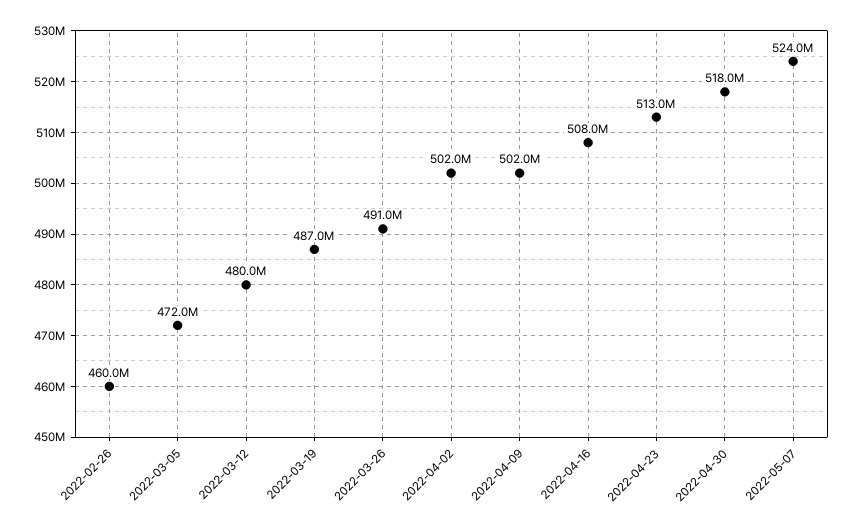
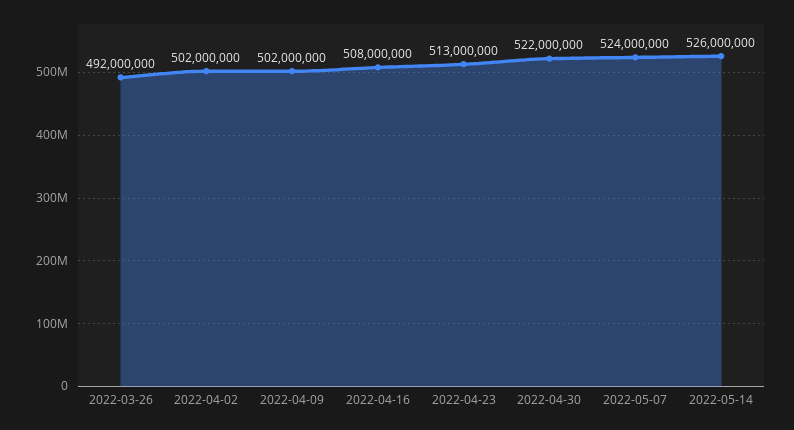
2022-02-26: 460000000 -> none
2022-03-05: 472000000 -> none
2022-03-12: 480000000 -> none
2022-03-19: 487000000 -> none
2022-03-26: 491000000 -> 492000000
2022-04-30: 518000000 -> 522000000
2022-05-14: none -> 526000000

